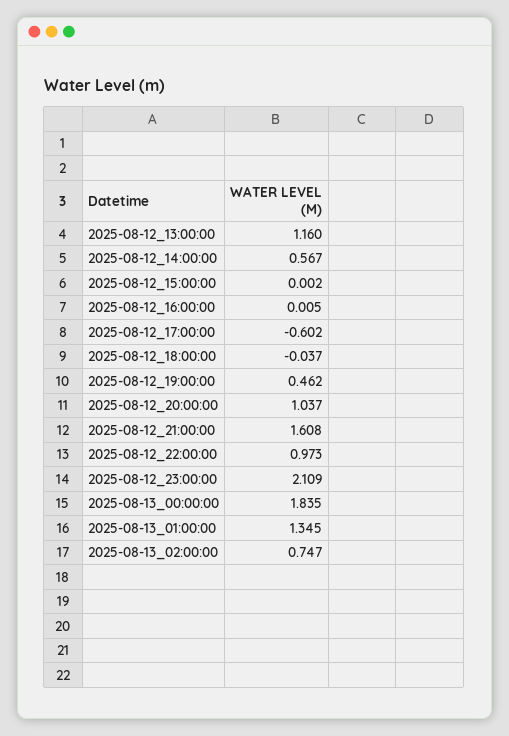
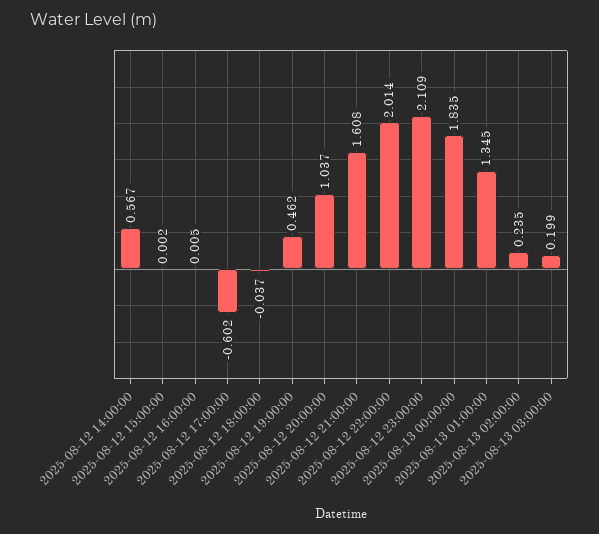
2025-08-12_13:00:00: 1.16 -> none
2025-08-12_22:00:00: 0.973 -> 2.014
2025-08-13_02:00:00: 0.747 -> 0.235
2025-08-13 03:00:00: none -> 0.199

